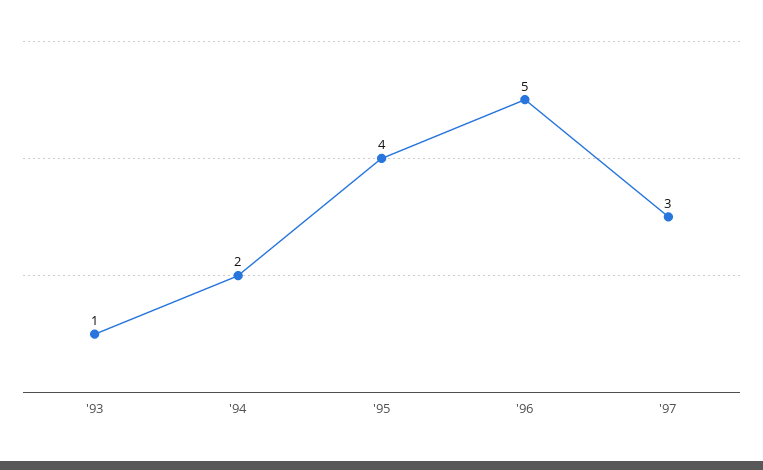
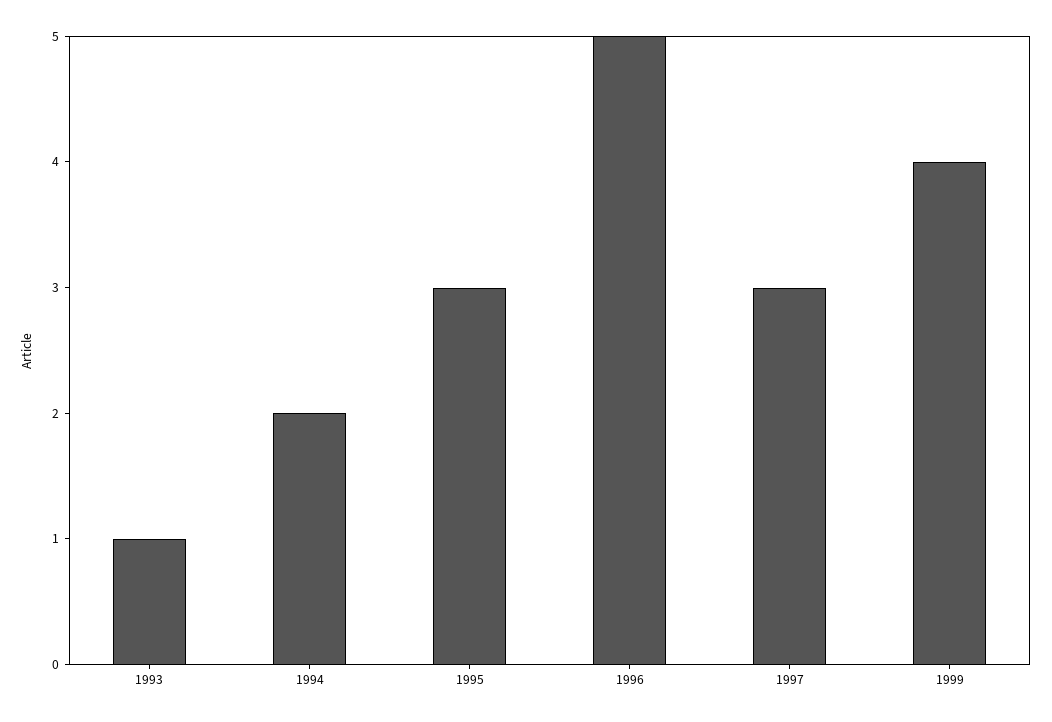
'95: 4 -> 3
1999: none -> 4

